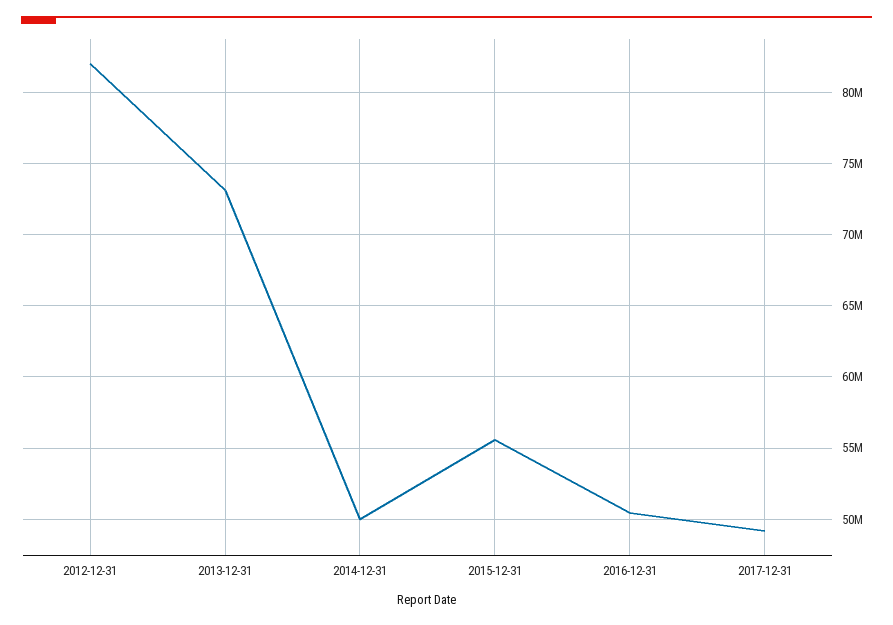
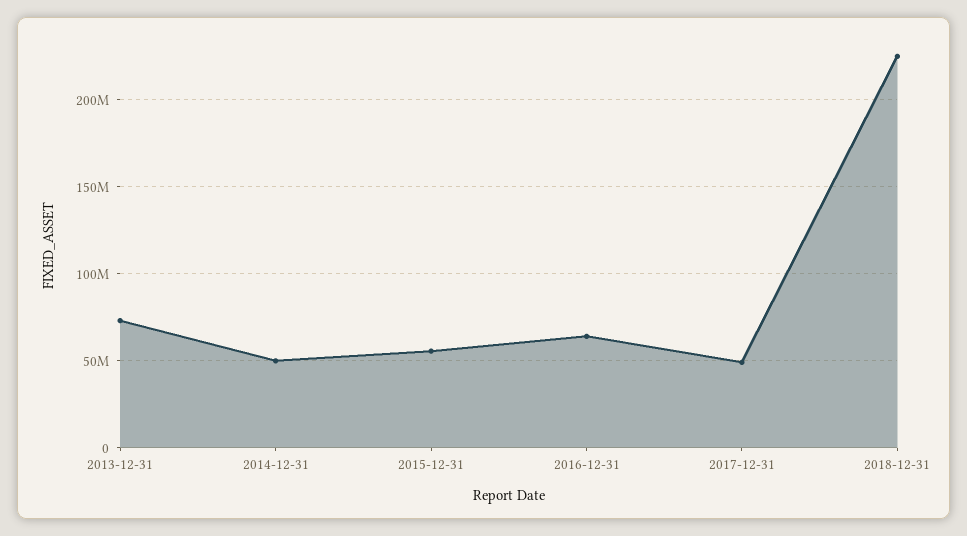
2012-12-31: 82000000 -> none
2016-12-31: 50500000 -> 65000000
2018-12-31: none -> 225000000

